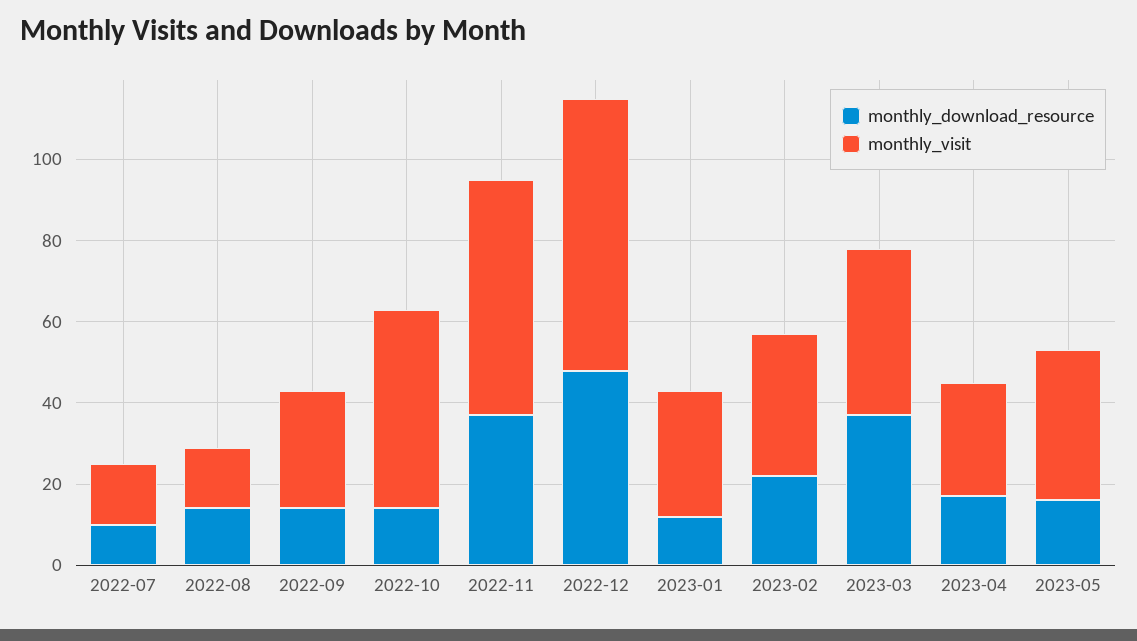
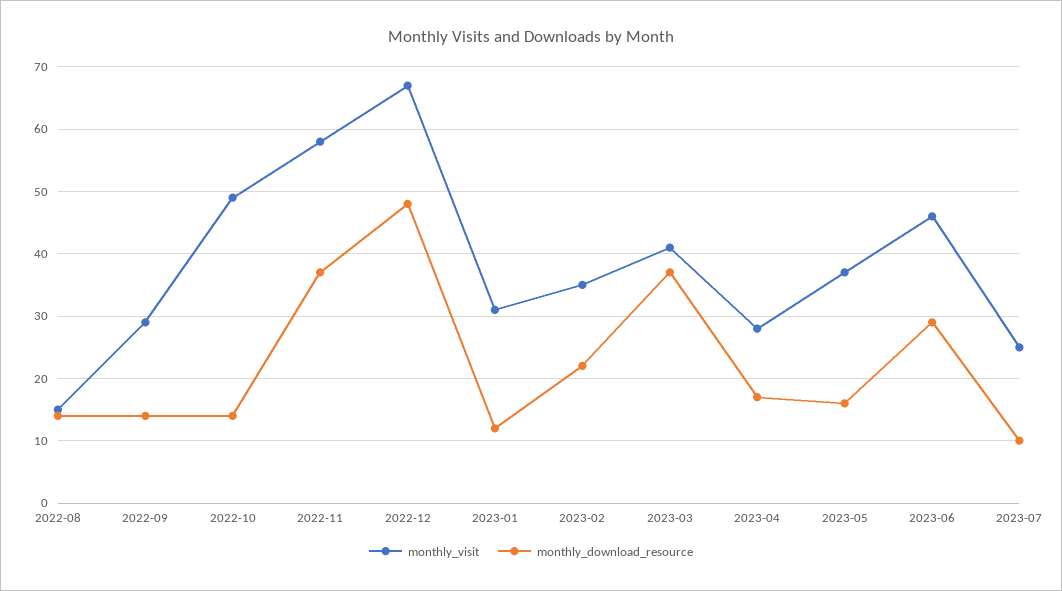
monthly_download_resource, 2022-07: 10 -> none
monthly_visit, 2022-07: 15 -> none
monthly_visit, 2023-06: none -> 46
monthly_download_resource, 2023-06: none -> 29
monthly_visit, 2023-07: none -> 25
monthly_download_resource, 2023-07: none -> 10

